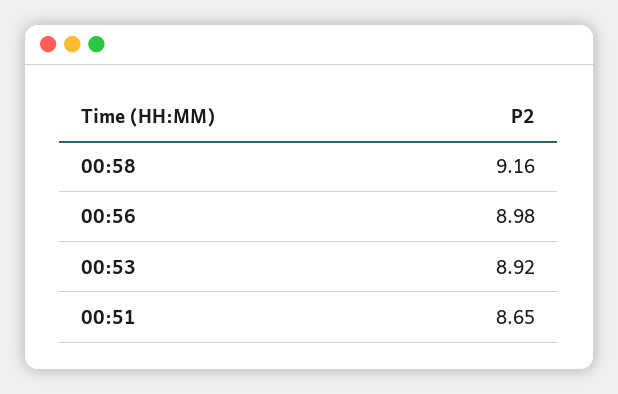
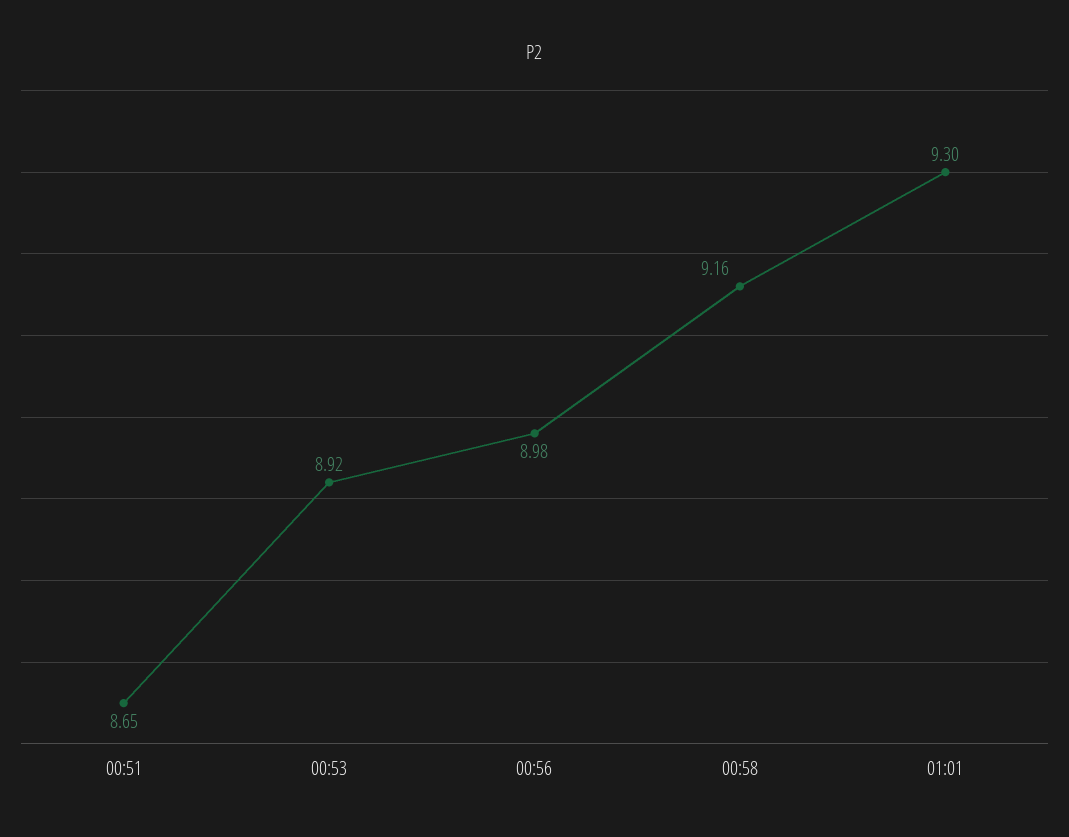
01:01: none -> 9.3

